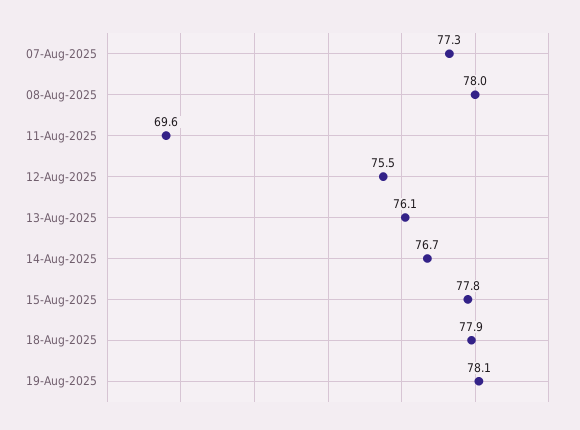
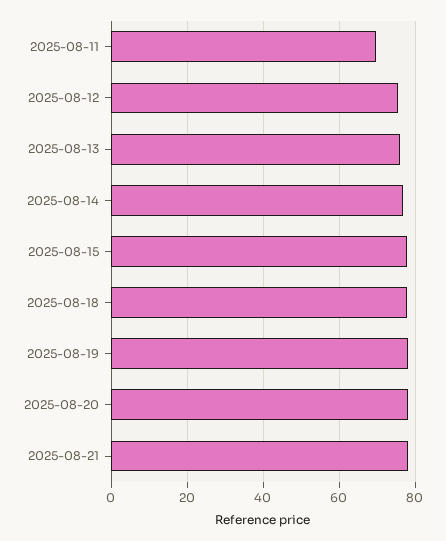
07-Aug-2025: 77.3 -> none
08-Aug-2025: 78 -> none
2025-08-20: none -> 78
2025-08-21: none -> 78

